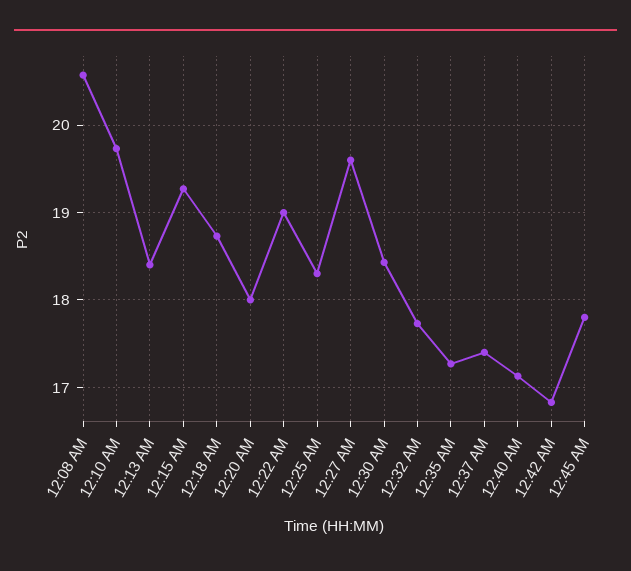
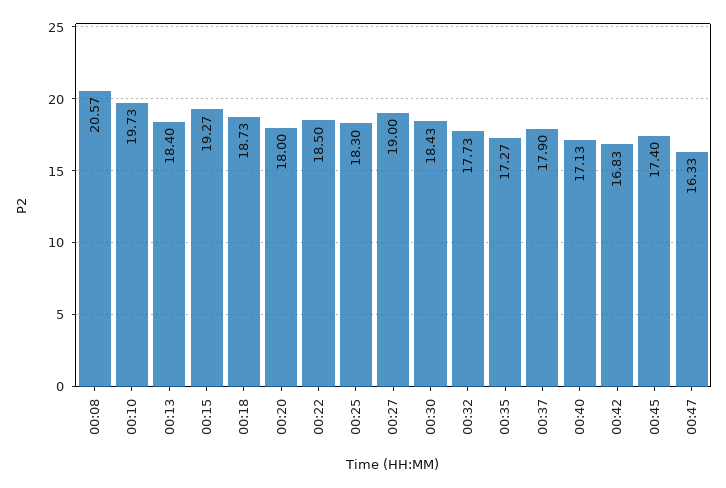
12:22 AM: 19 -> 18.5
12:27 AM: 19.6 -> 19
12:37 AM: 17.4 -> 17.9
12:45 AM: 17.8 -> 17.4
00:47: none -> 16.33

